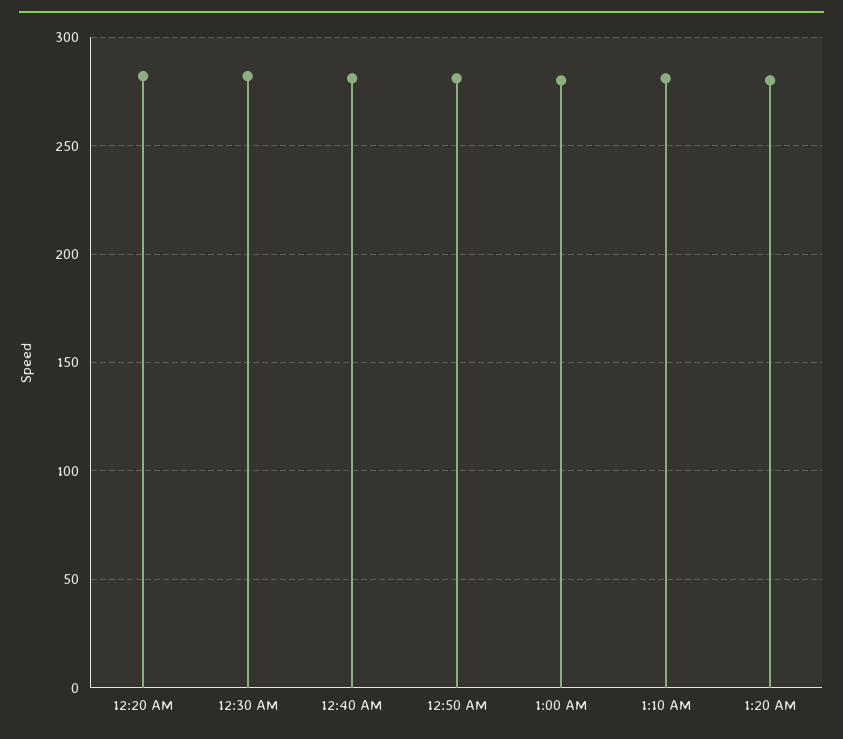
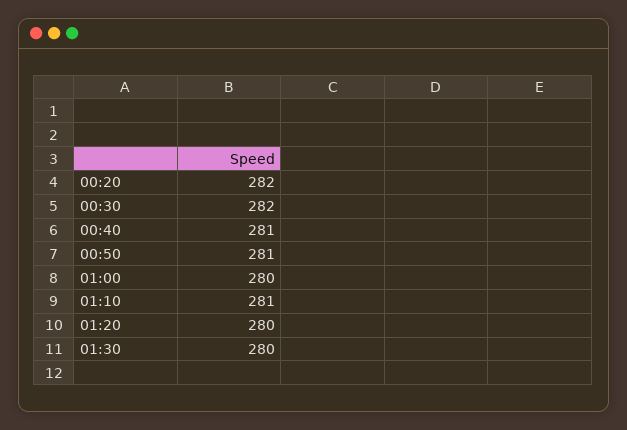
01:30: none -> 280

